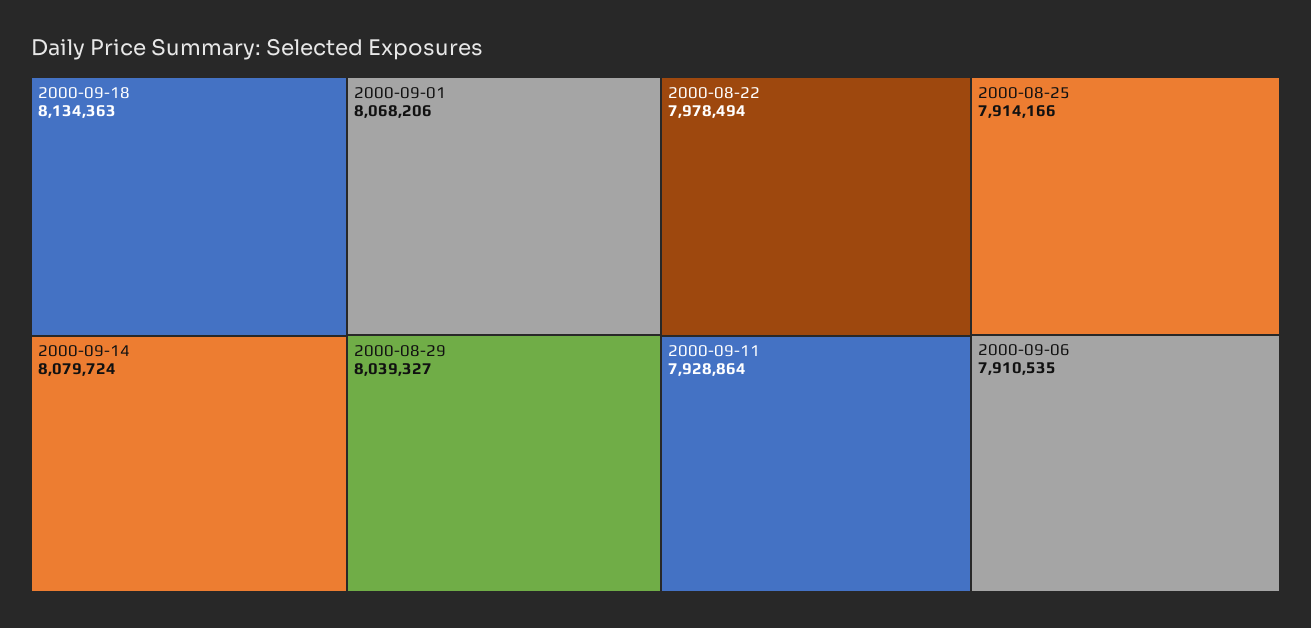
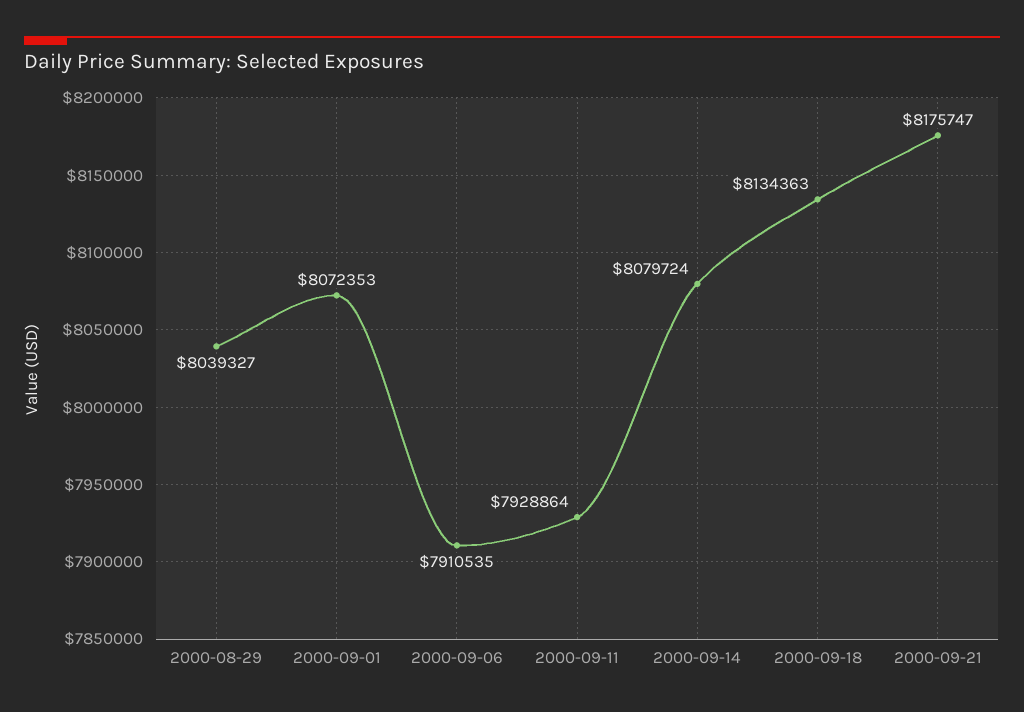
2000-09-01: 8068206 -> 8072353
2000-08-22: 7978494 -> none
2000-08-25: 7914166 -> none
2000-09-21: none -> 8175747

